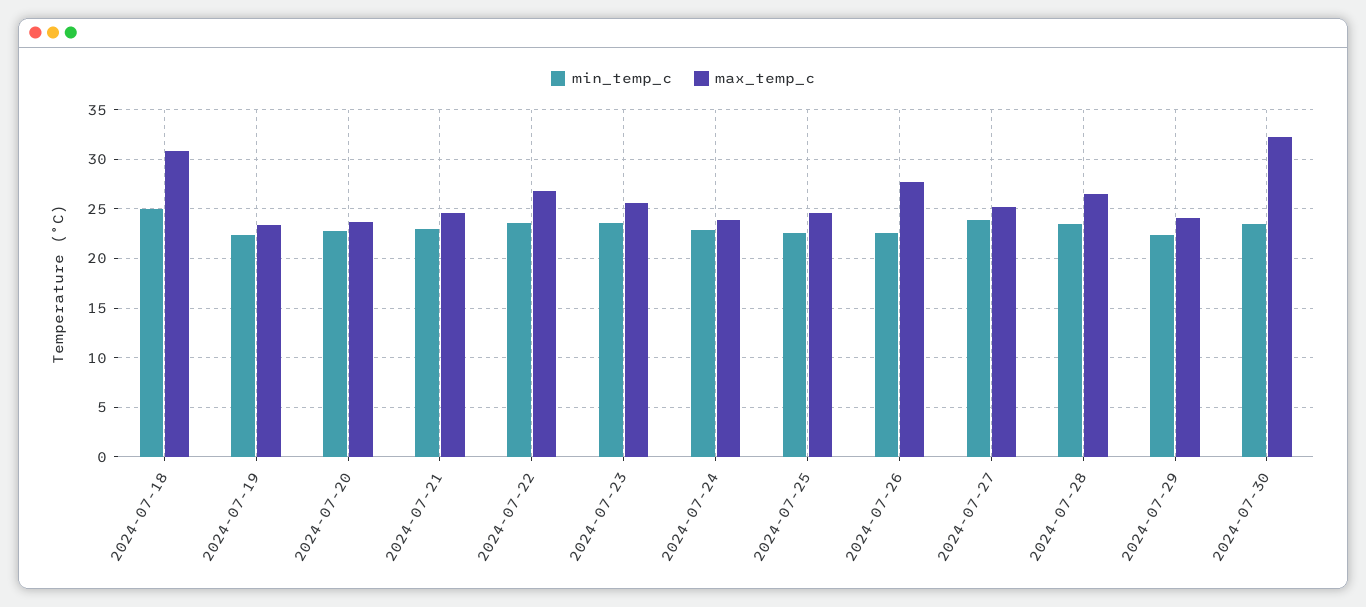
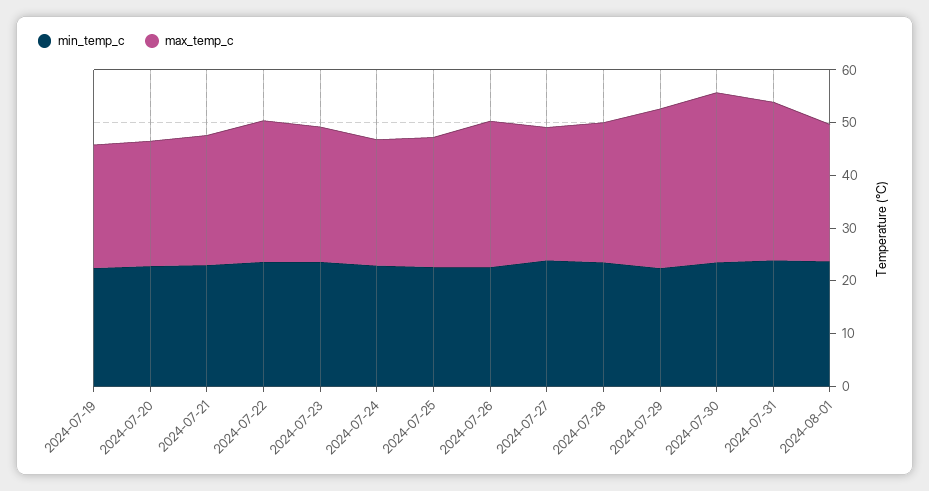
min_temp_c, 2024-07-18: 25 -> none
max_temp_c, 2024-07-18: 31 -> none
max_temp_c, 2024-07-29: 24 -> 30
min_temp_c, 2024-07-31: none -> 24
max_temp_c, 2024-07-31: none -> 30
min_temp_c, 2024-08-01: none -> 24
max_temp_c, 2024-08-01: none -> 26

